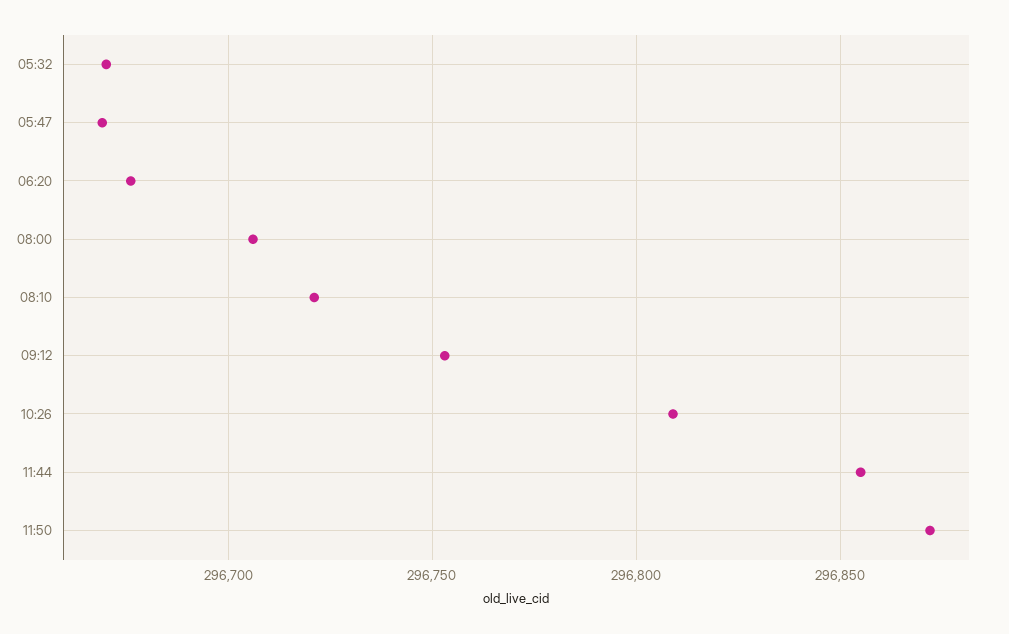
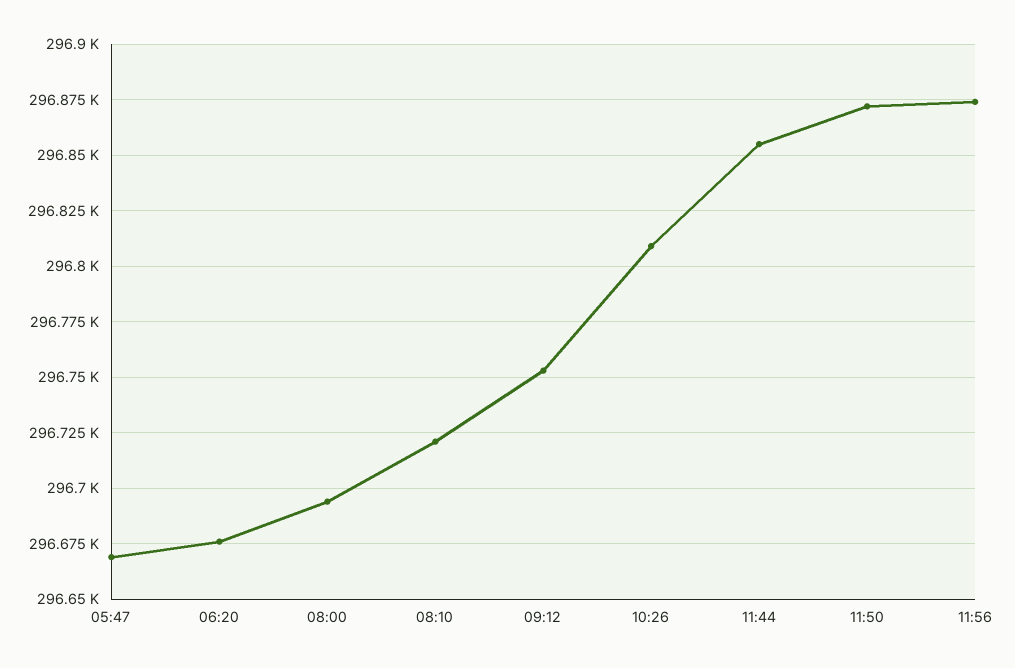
05:32: 296670 -> none
08:00: 296705 -> 296695
11:56: none -> 296875

